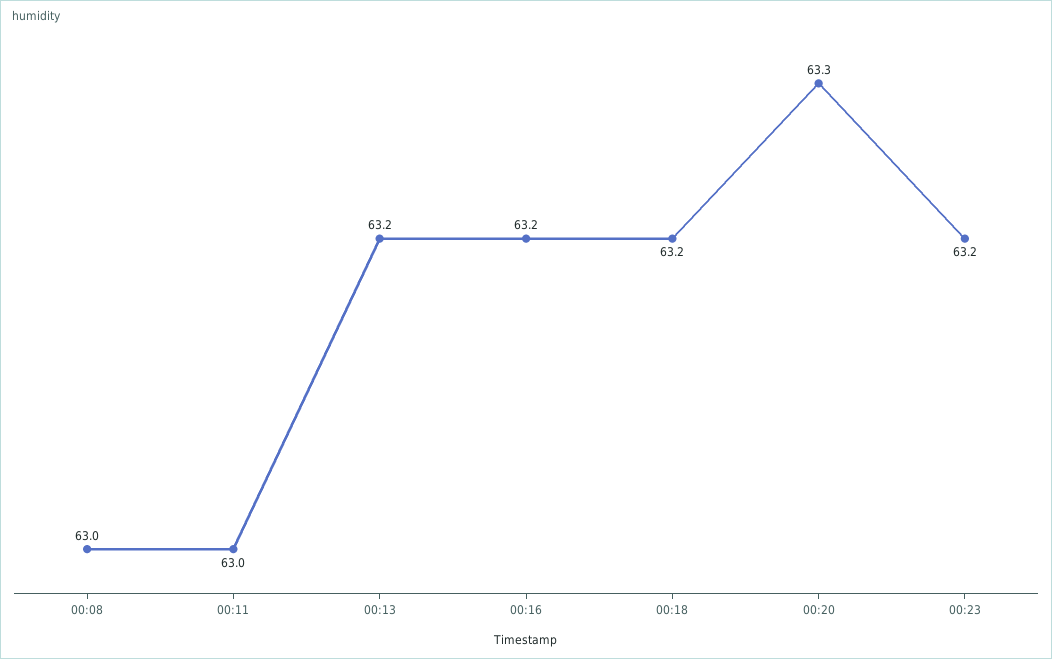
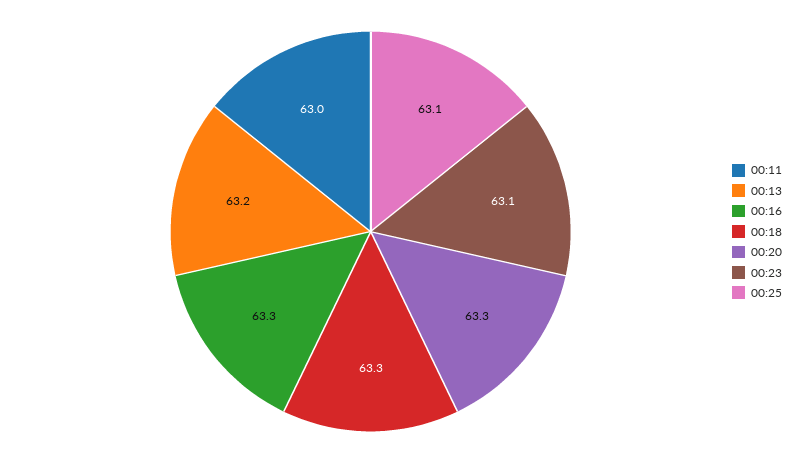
00:08: 63 -> none
00:16: 63.2 -> 63.3
00:18: 63.2 -> 63.3
00:23: 63.2 -> 63.1
00:25: none -> 63.1

